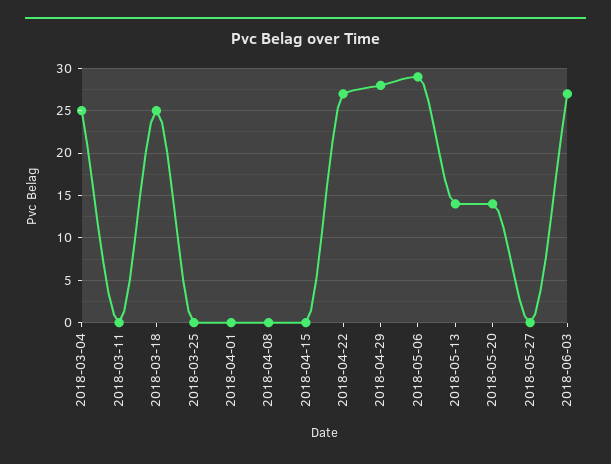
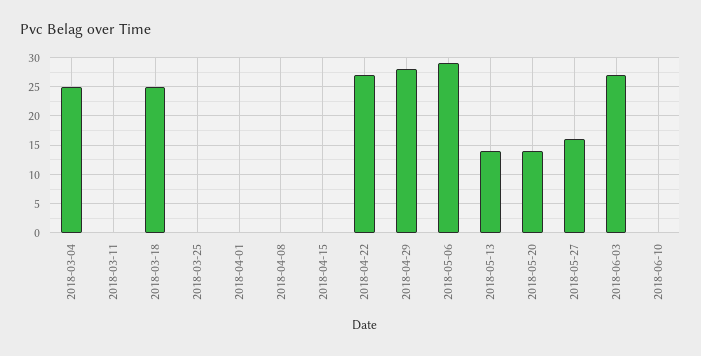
2018-05-27: 0 -> 15
2018-06-10: none -> 0

